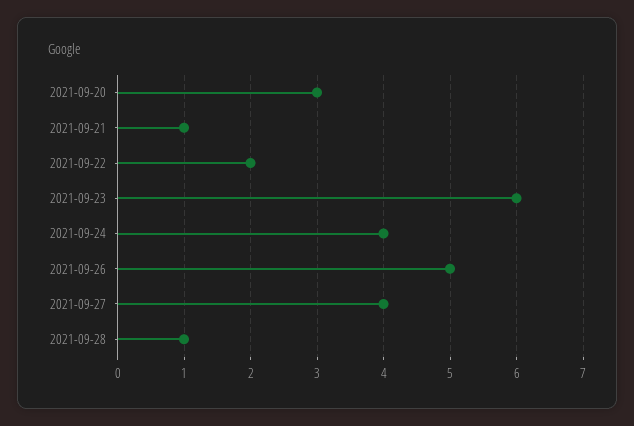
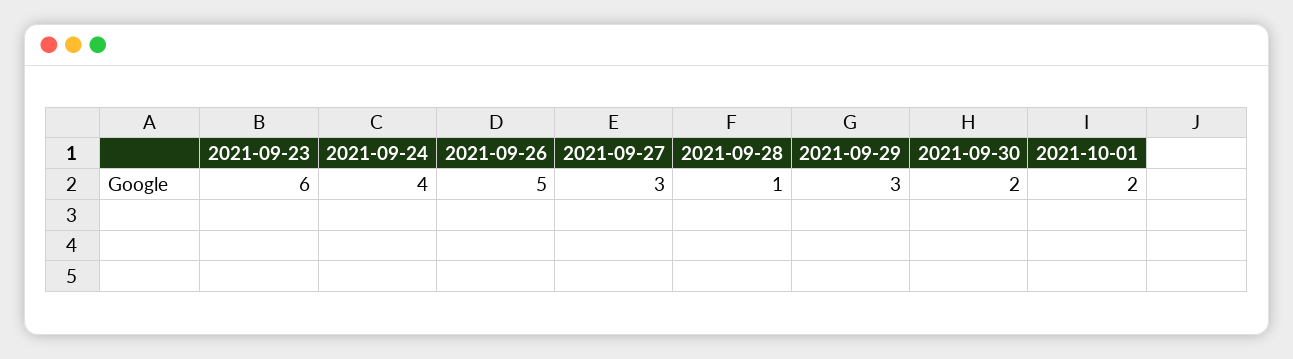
2021-09-20: 3 -> none
2021-09-21: 1 -> none
2021-09-22: 2 -> none
2021-09-27: 4 -> 3
2021-09-29: none -> 3
2021-09-30: none -> 2
2021-10-01: none -> 2

